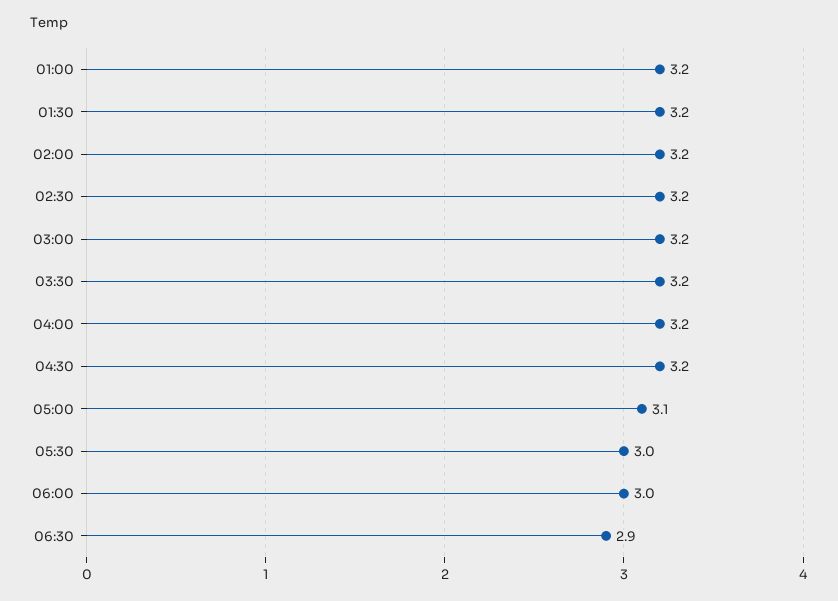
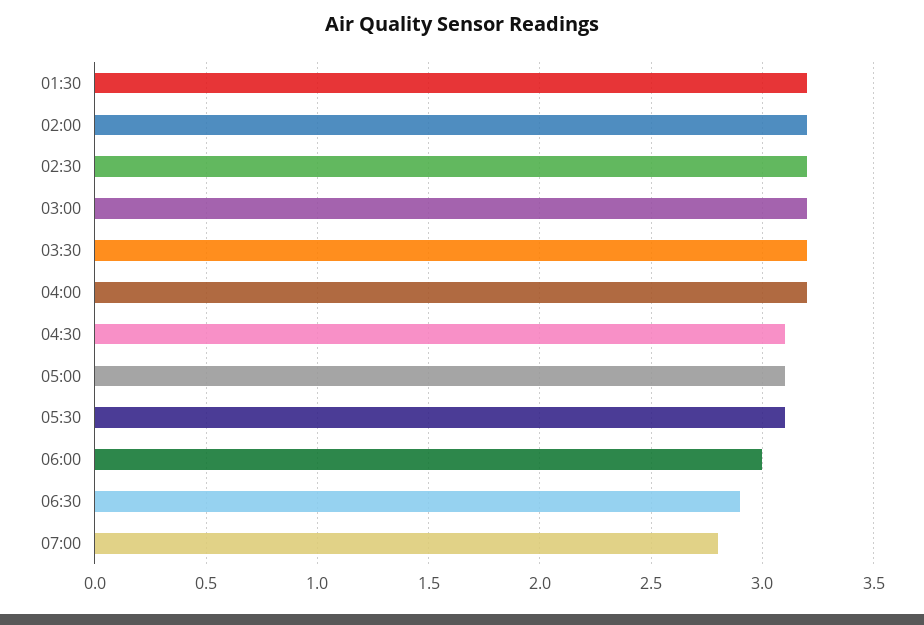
01:00: 3.2 -> none
04:30: 3.2 -> 3.1
05:30: 3 -> 3.1
07:00: none -> 2.8

